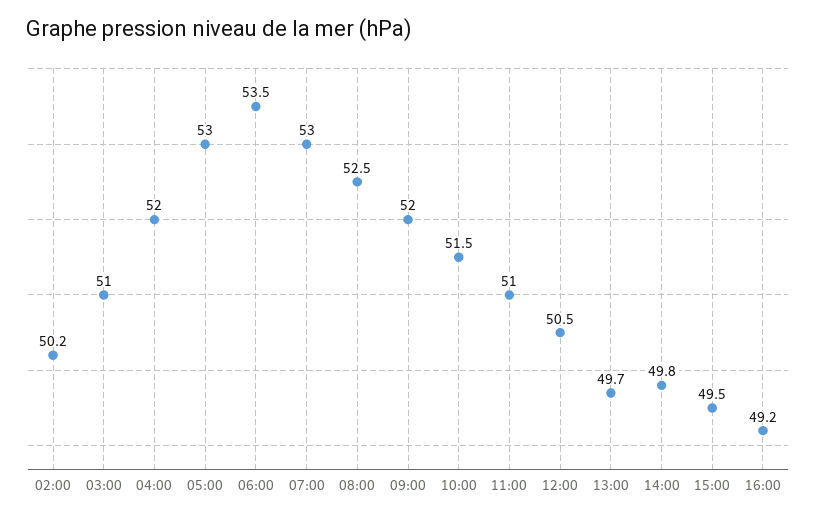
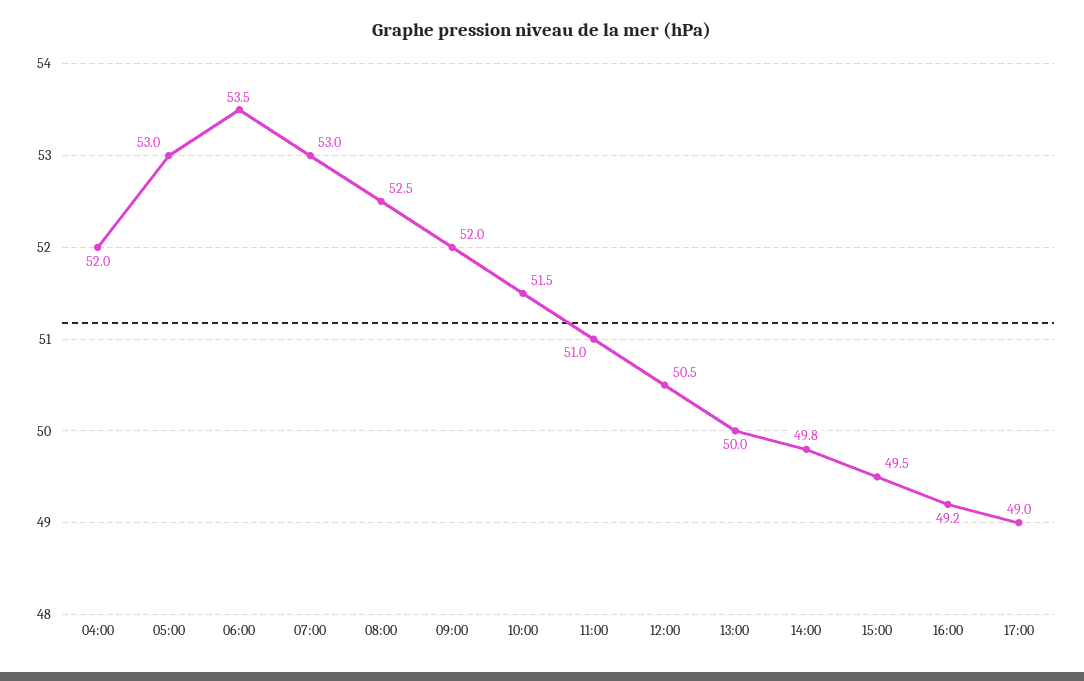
02:00: 50.2 -> none
03:00: 51 -> none
13:00: 49.7 -> 50
17:00: none -> 49

